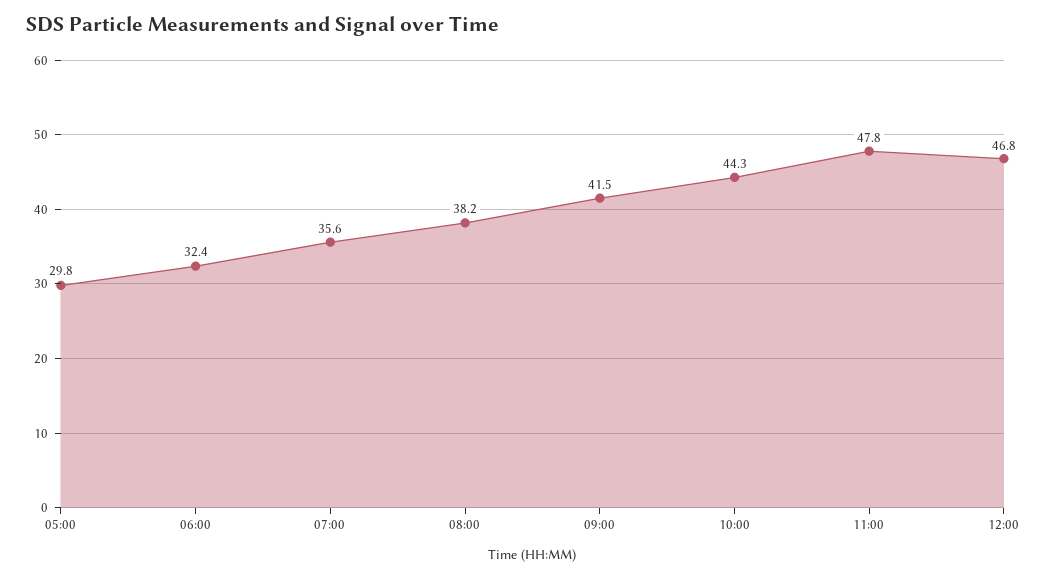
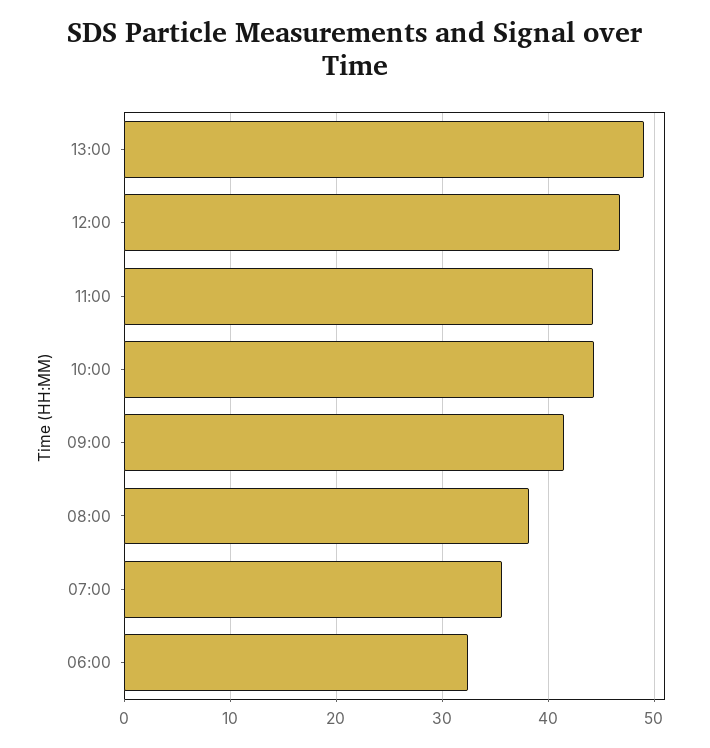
05:00: 29.8 -> none
11:00: 47.8 -> 44
13:00: none -> 49

